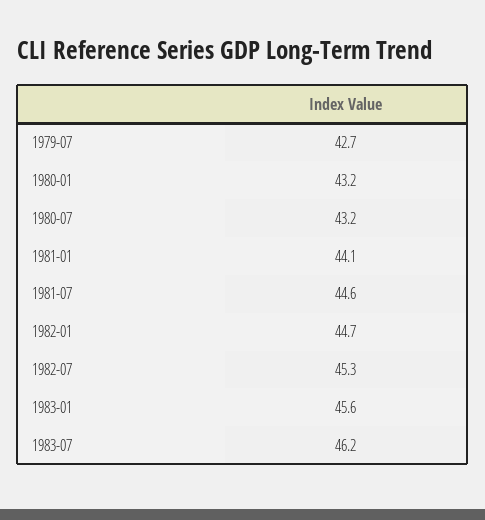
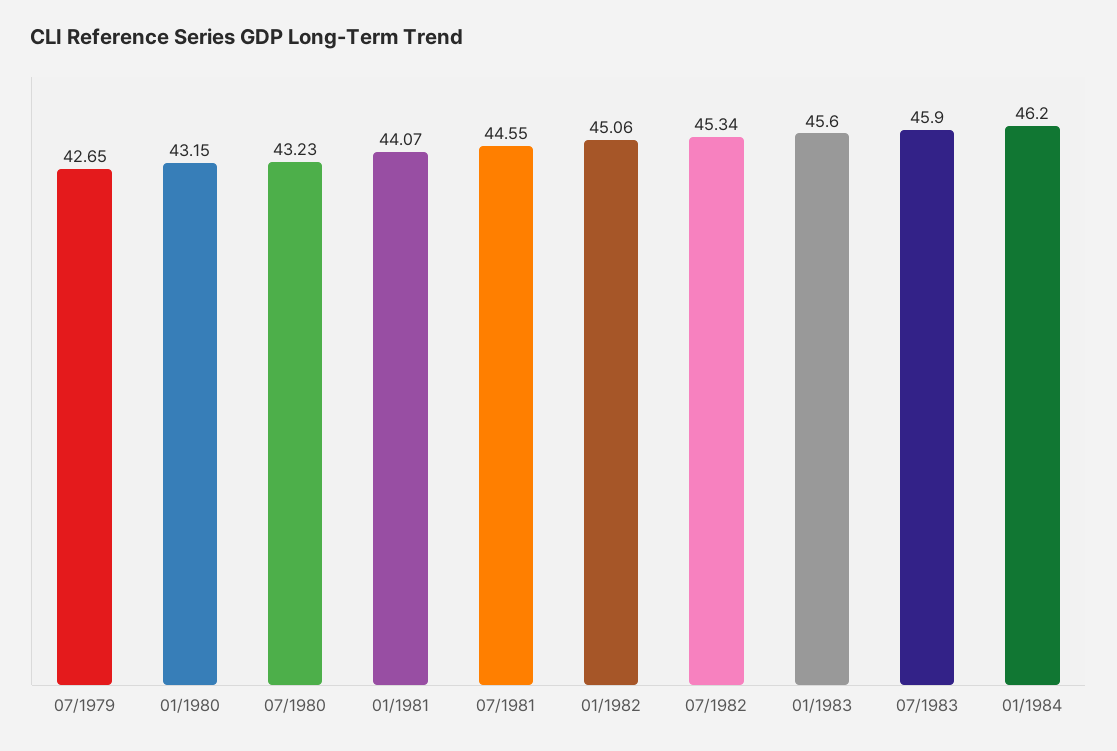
1982-01: 44.7 -> 45.06
1983-07: 46.2 -> 45.9
01/1984: none -> 46.2

